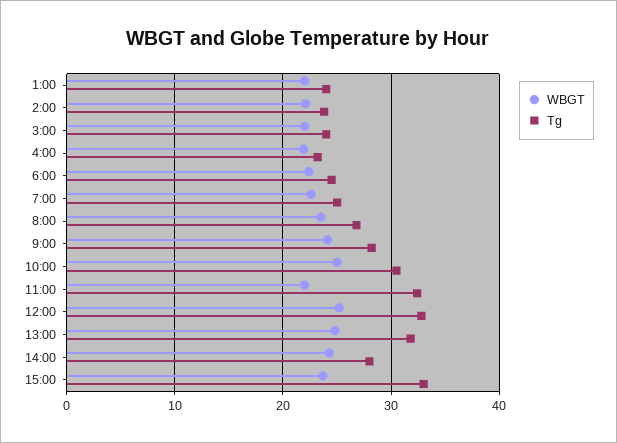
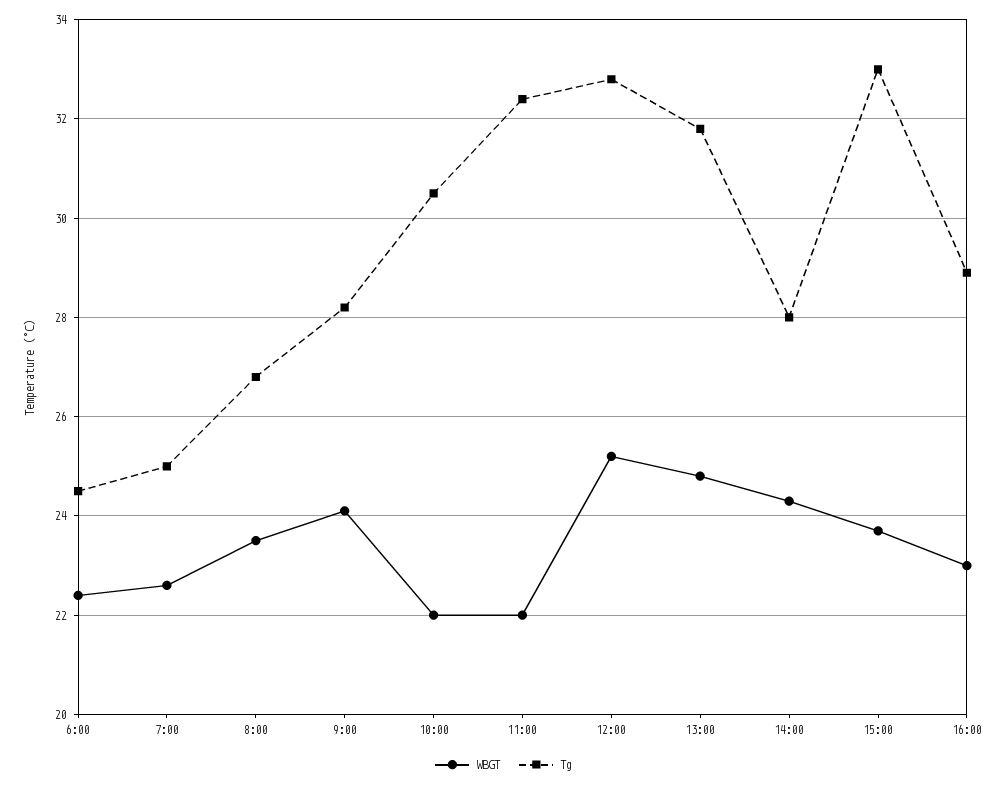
WBGT, 1:00: 22 -> none
Tg, 1:00: 24 -> none
WBGT, 2:00: 22 -> none
Tg, 2:00: 24 -> none
WBGT, 3:00: 22 -> none
Tg, 3:00: 24 -> none
WBGT, 4:00: 22 -> none
Tg, 4:00: 23 -> none
WBGT, 10:00: 25 -> 22
WBGT, 16:00: none -> 23
Tg, 16:00: none -> 29

